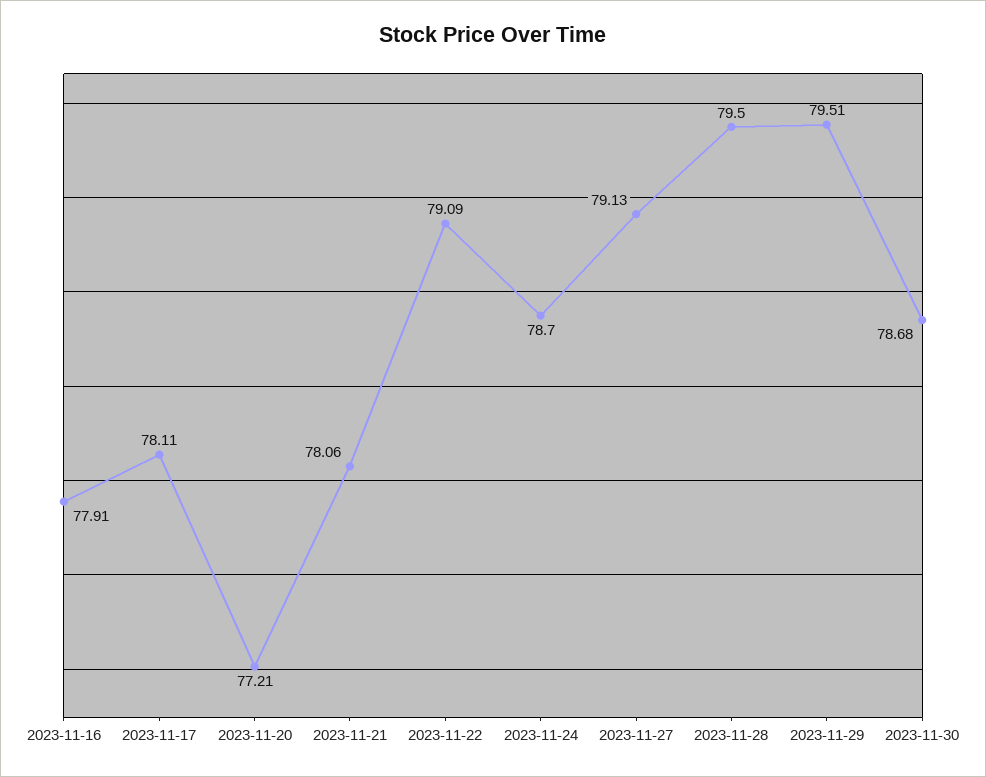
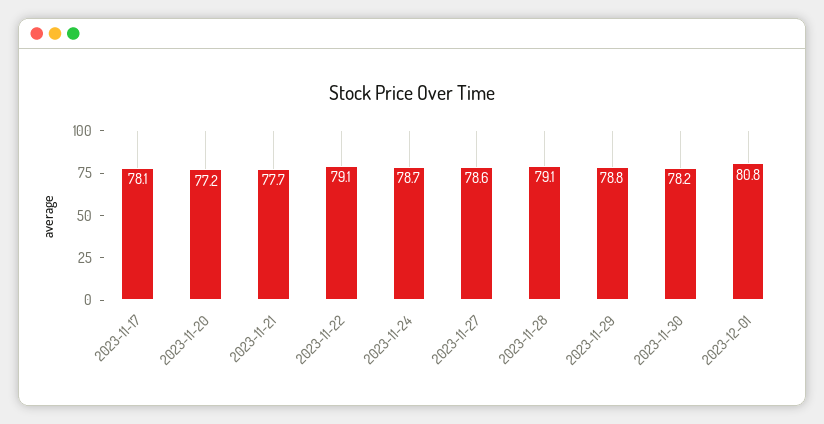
2023-11-16: 77.91 -> none
2023-11-21: 78.06 -> 77.7
2023-11-27: 79.13 -> 78.6
2023-11-28: 79.5 -> 79.1
2023-11-29: 79.51 -> 78.8
2023-11-30: 78.68 -> 78.2
2023-12-01: none -> 80.8

